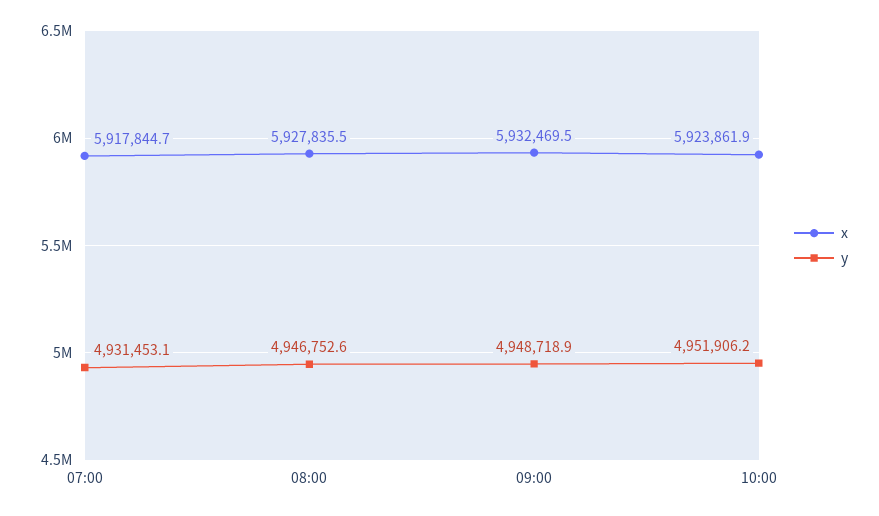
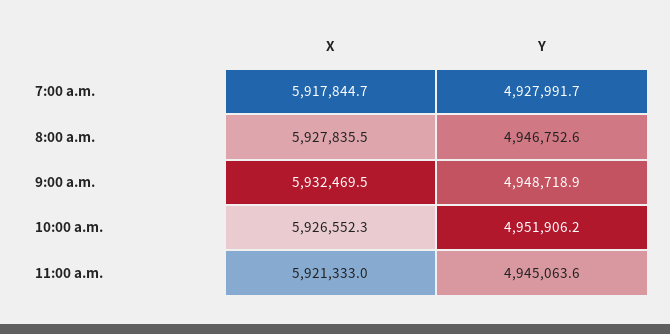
y, 07:00: 4931453.1 -> 4927991.7
x, 10:00: 5923861.9 -> 5926552.3
x, 11:00 a.m.: none -> 5921333
y, 11:00 a.m.: none -> 4945063.6

